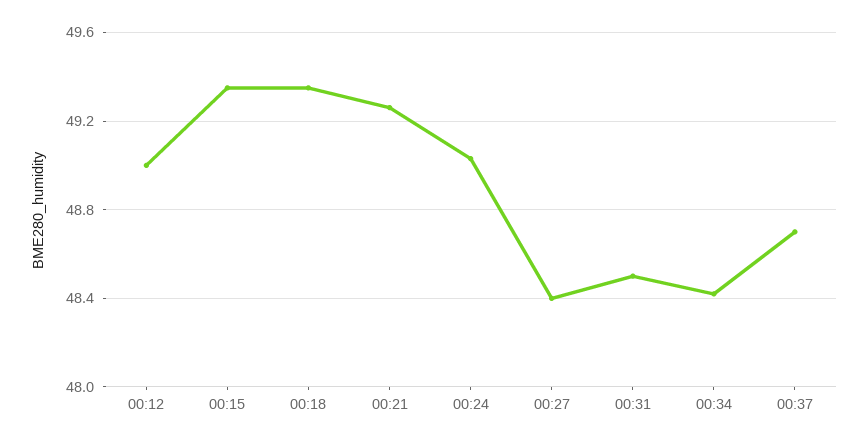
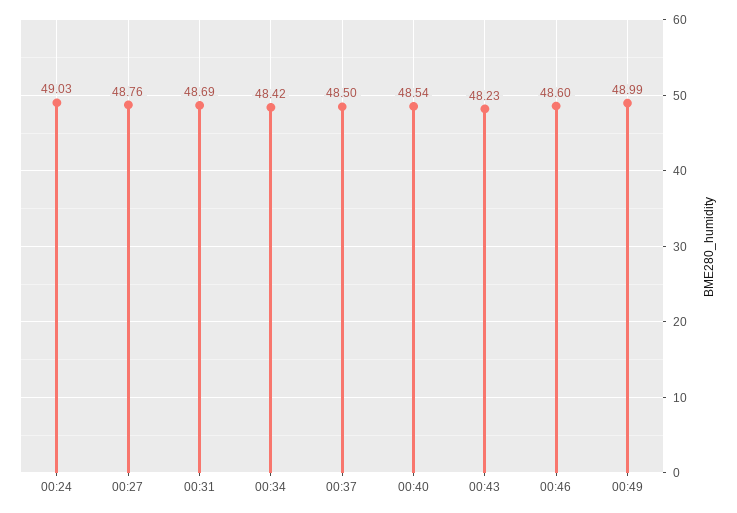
00:12: 49 -> none
00:15: 49.35 -> none
00:18: 49.35 -> none
00:21: 49.25 -> none
00:27: 48.4 -> 48.76
00:31: 48.5 -> 48.69
00:37: 48.7 -> 48.5
00:40: none -> 48.54
00:43: none -> 48.23
00:46: none -> 48.6
00:49: none -> 48.99

